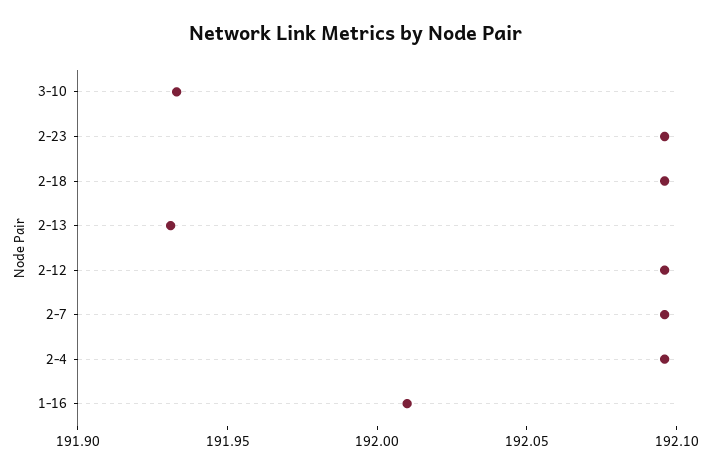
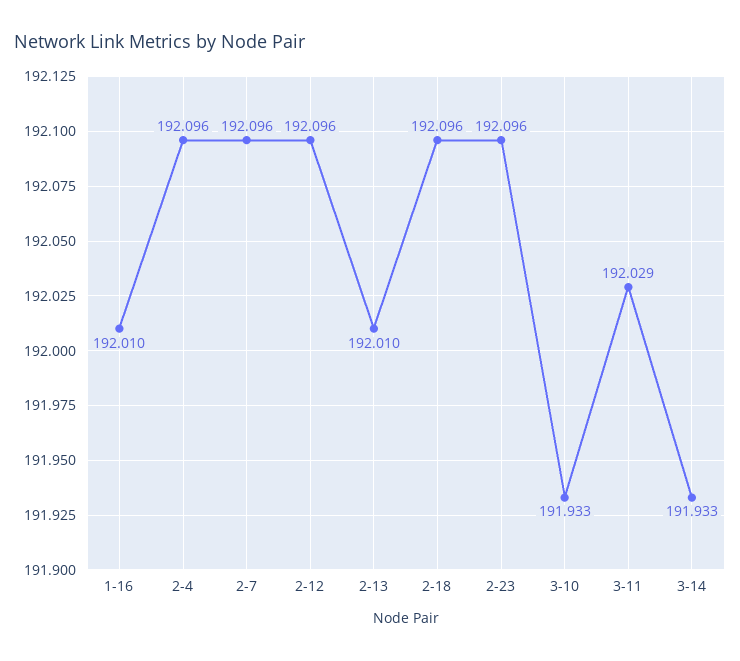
2-13: 191.93 -> 192.01
3-11: none -> 192.029
3-14: none -> 191.933

